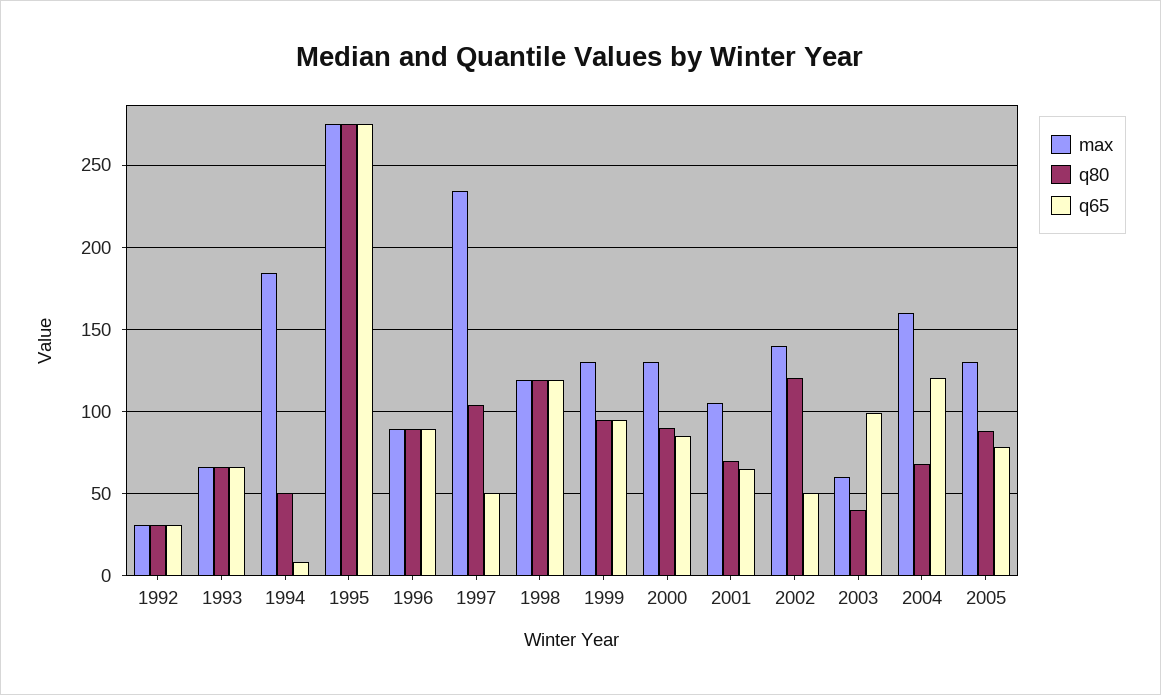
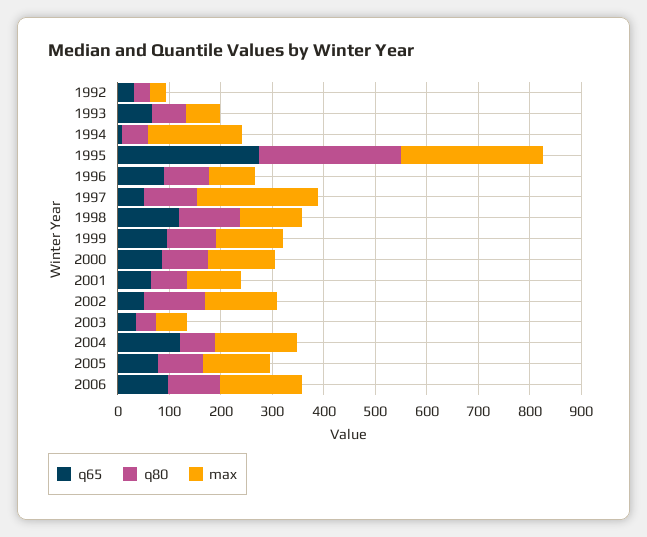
q65, 2003: 100 -> 40
q65, 2006: none -> 100
q80, 2006: none -> 100
max, 2006: none -> 160

